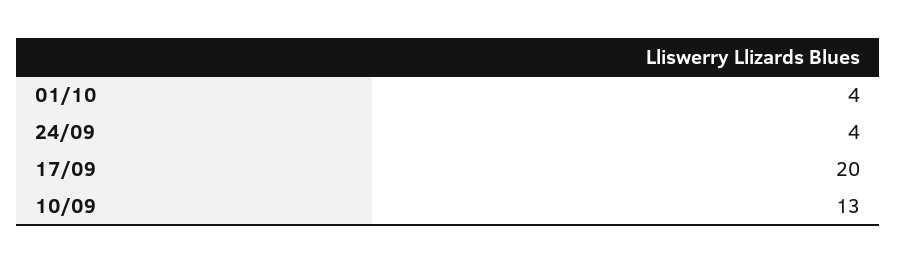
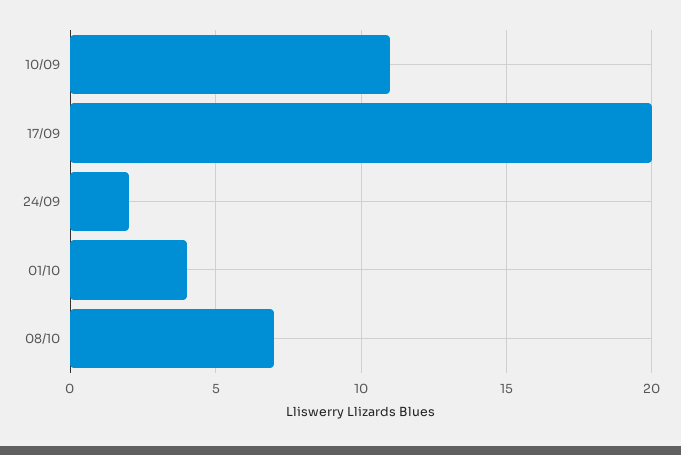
24/09: 4 -> 2
10/09: 13 -> 11
08/10: none -> 7

